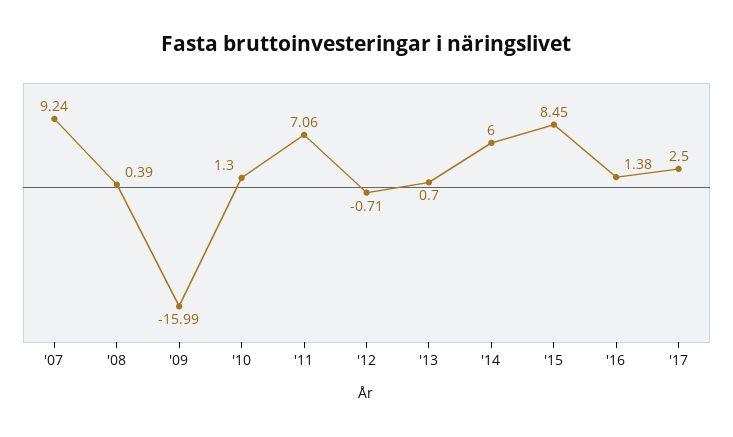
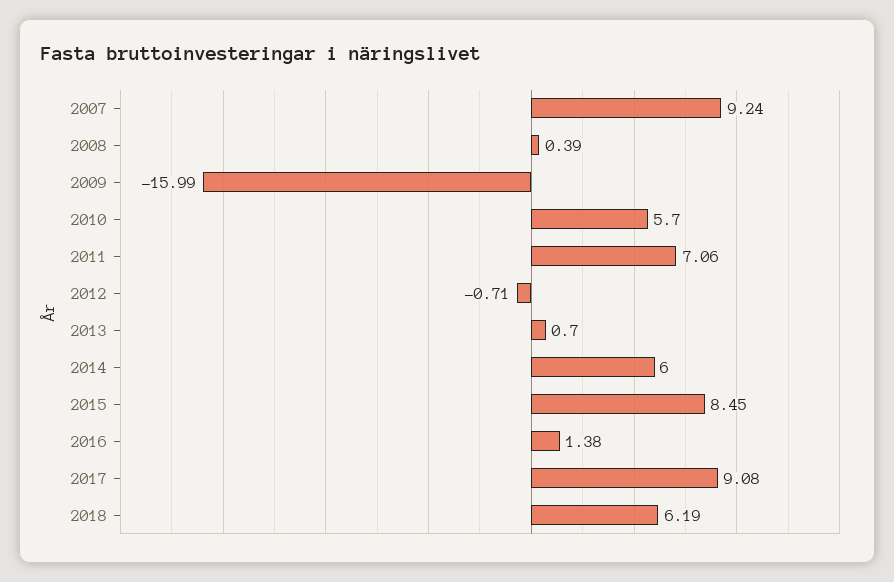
'10: 1.3 -> 5.7
'17: 2.5 -> 9.08
2018: none -> 6.19

